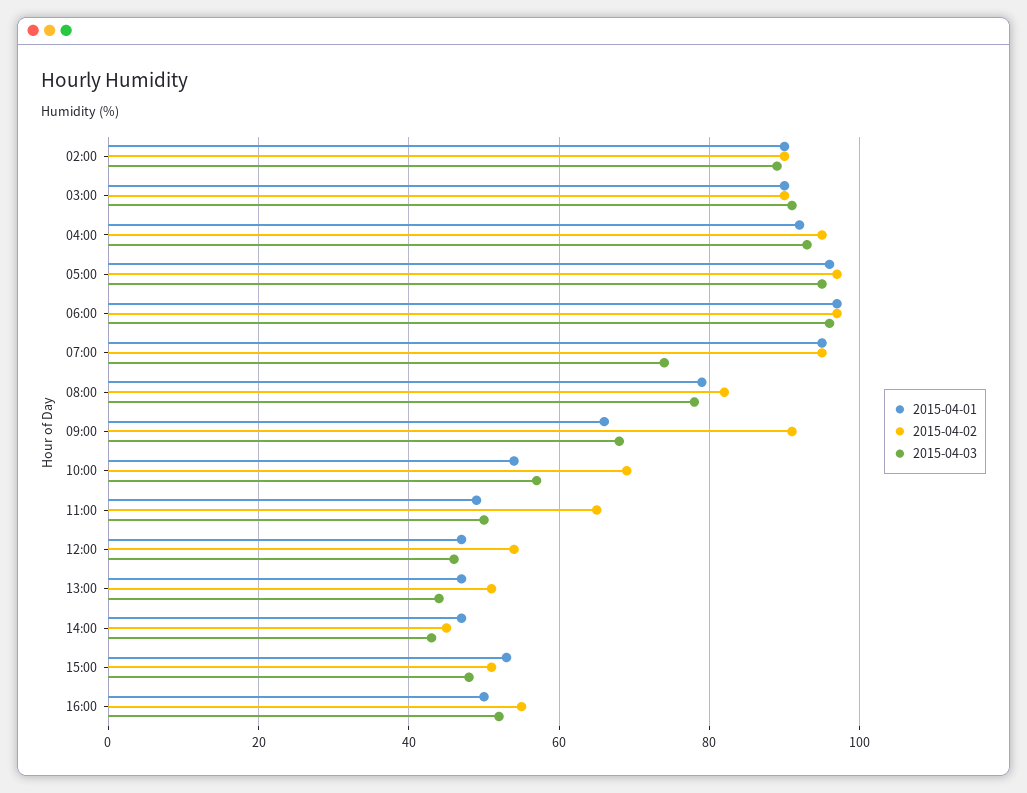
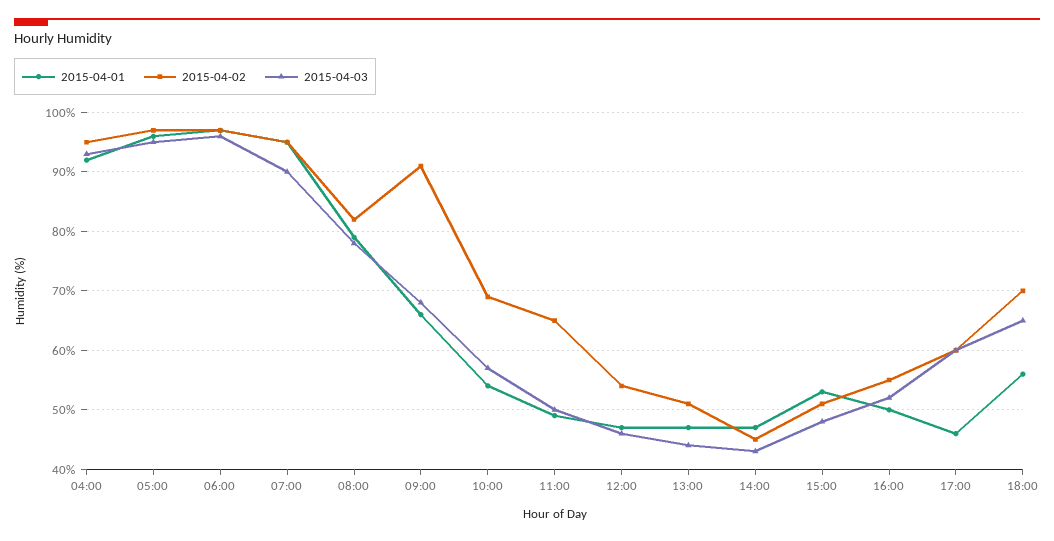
2015-04-01, 02:00: 90 -> none
2015-04-02, 02:00: 90 -> none
2015-04-03, 02:00: 90 -> none
2015-04-01, 03:00: 90 -> none
2015-04-02, 03:00: 90 -> none
2015-04-03, 03:00: 90 -> none
2015-04-03, 07:00: 75 -> 90
2015-04-01, 17:00: none -> 45
2015-04-02, 17:00: none -> 60
2015-04-03, 17:00: none -> 60
2015-04-01, 18:00: none -> 55
2015-04-02, 18:00: none -> 70
2015-04-03, 18:00: none -> 65

